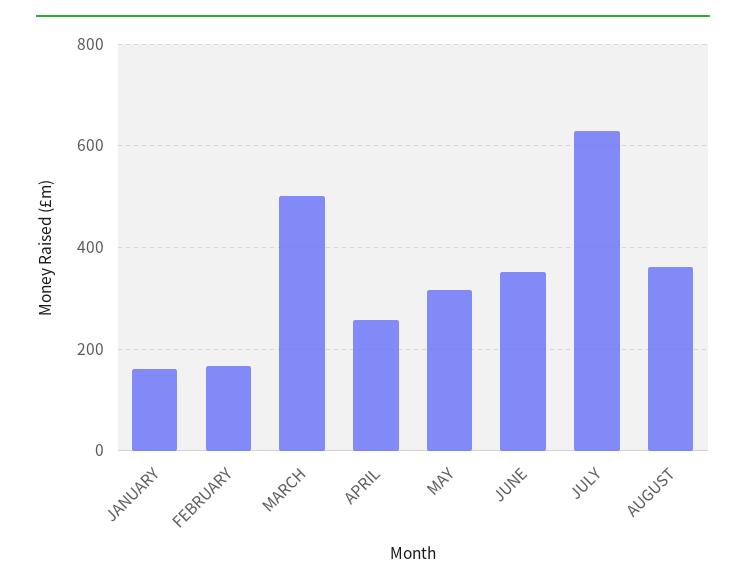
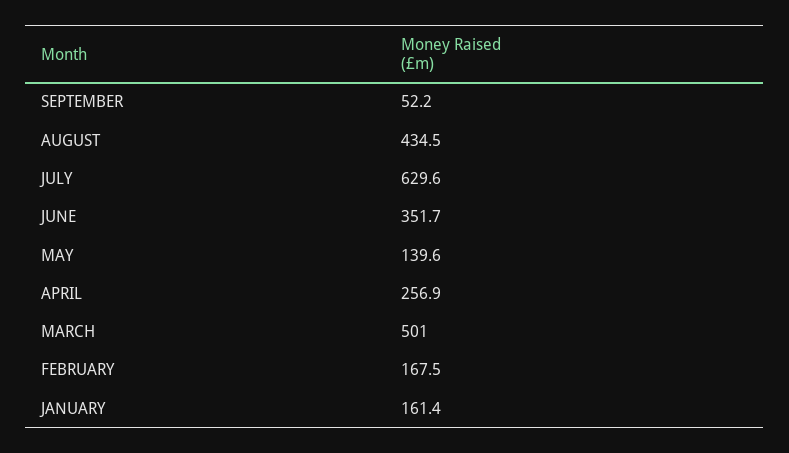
MAY: 320 -> 139.6
AUGUST: 360 -> 434.5
SEPTEMBER: none -> 52.2

